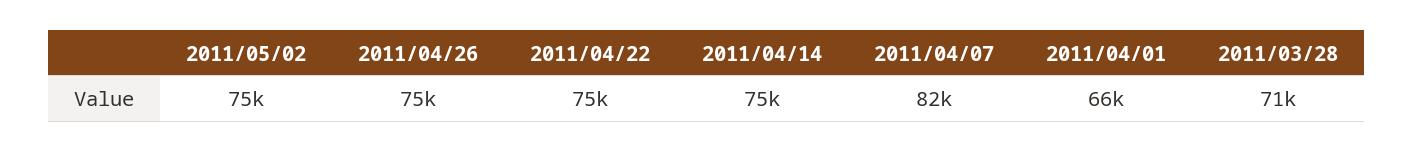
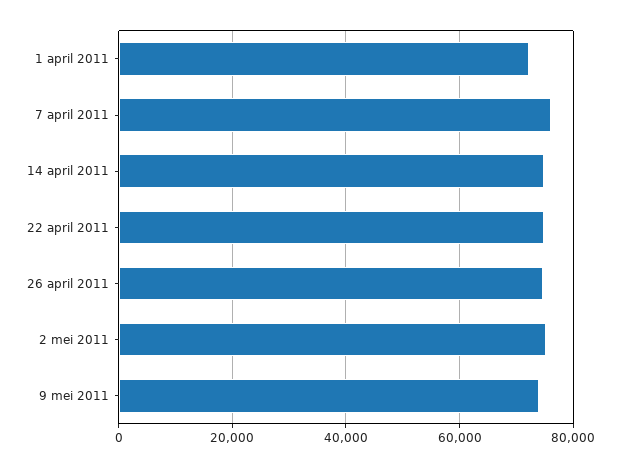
2011/04/07: 82000 -> 76000
2011/04/01: 66000 -> 72000
2011/03/28: 71000 -> none
9 mei 2011: none -> 74000

